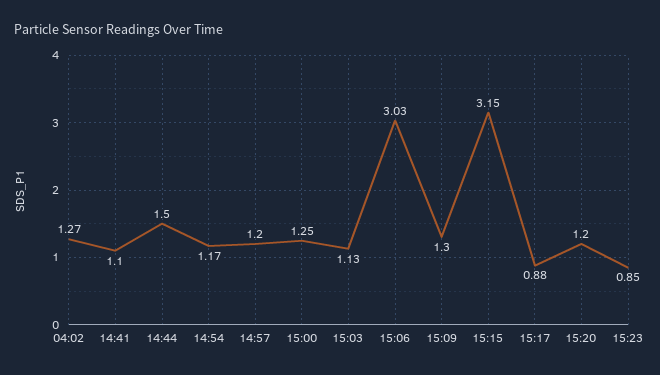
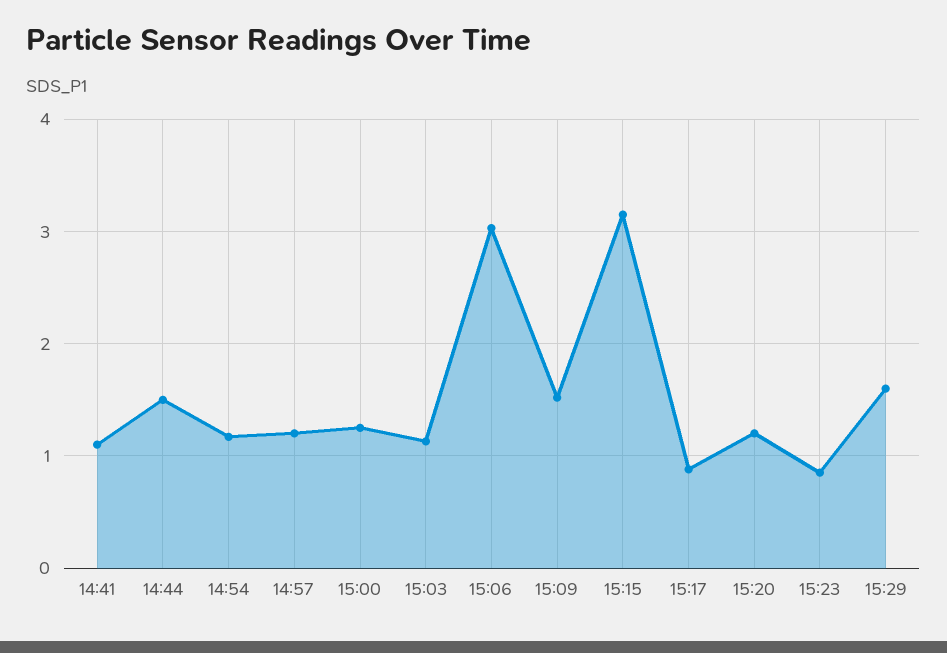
04:02: 1.27 -> none
15:09: 1.3 -> 1.5
15:29: none -> 1.6

